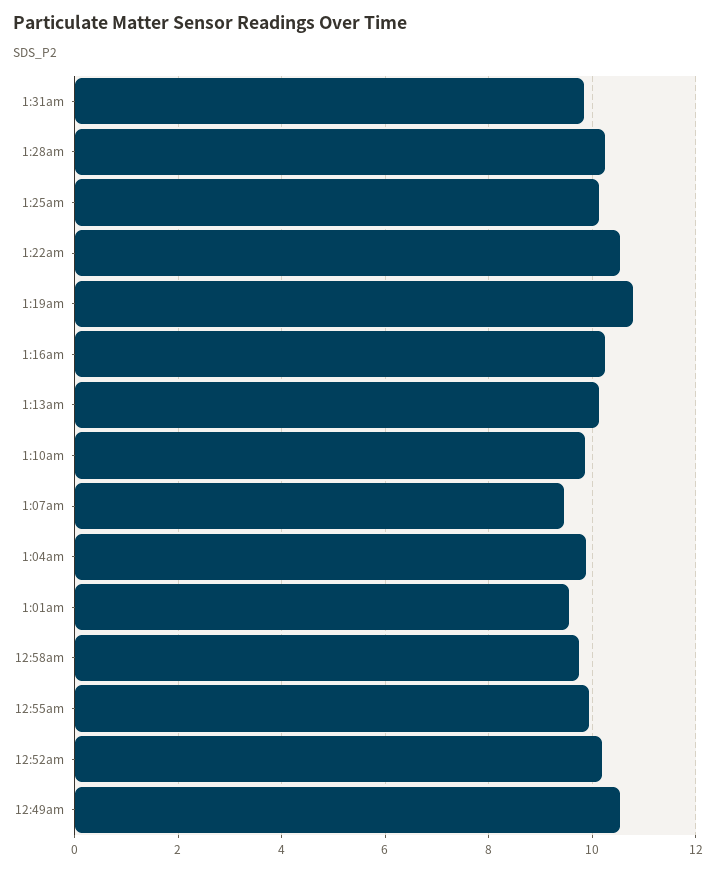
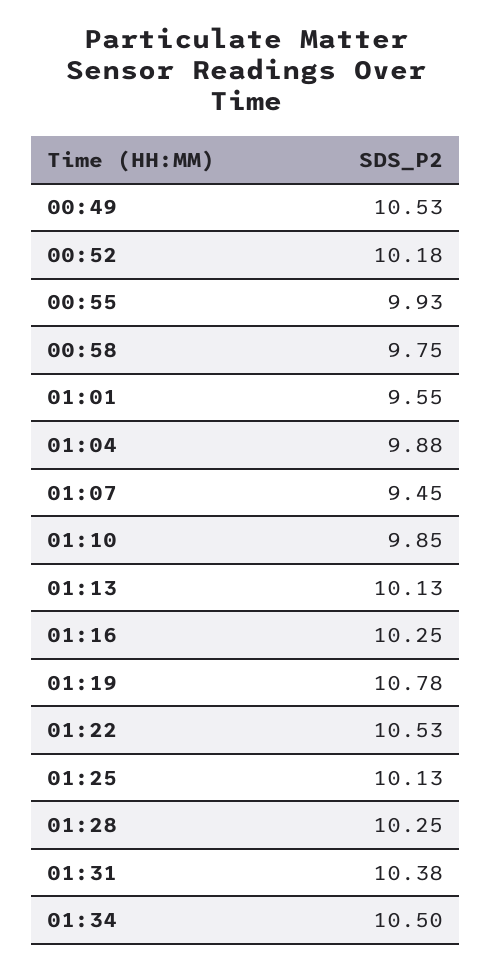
1:31am: 9.8 -> 10.38
01:34: none -> 10.5

